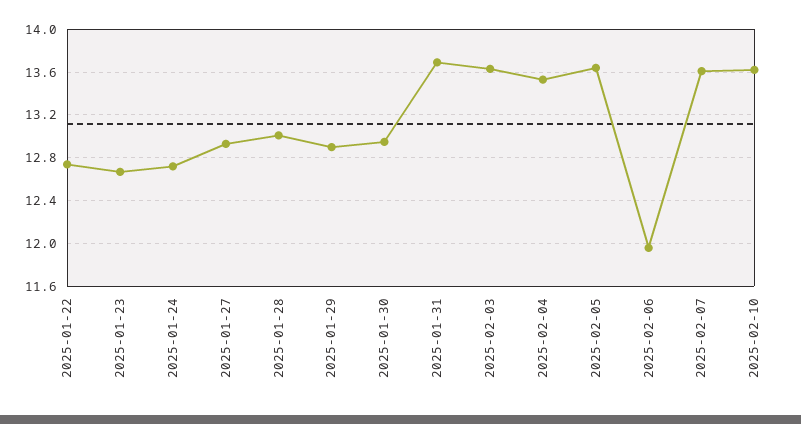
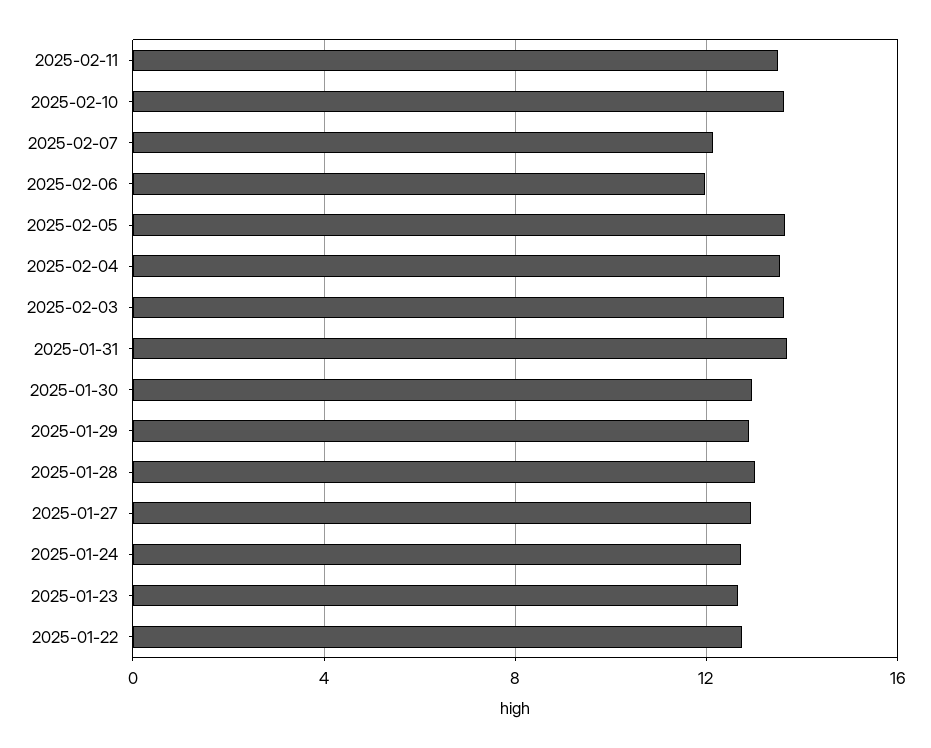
2025-02-07: 13.6 -> 12
2025-02-11: none -> 13.5

